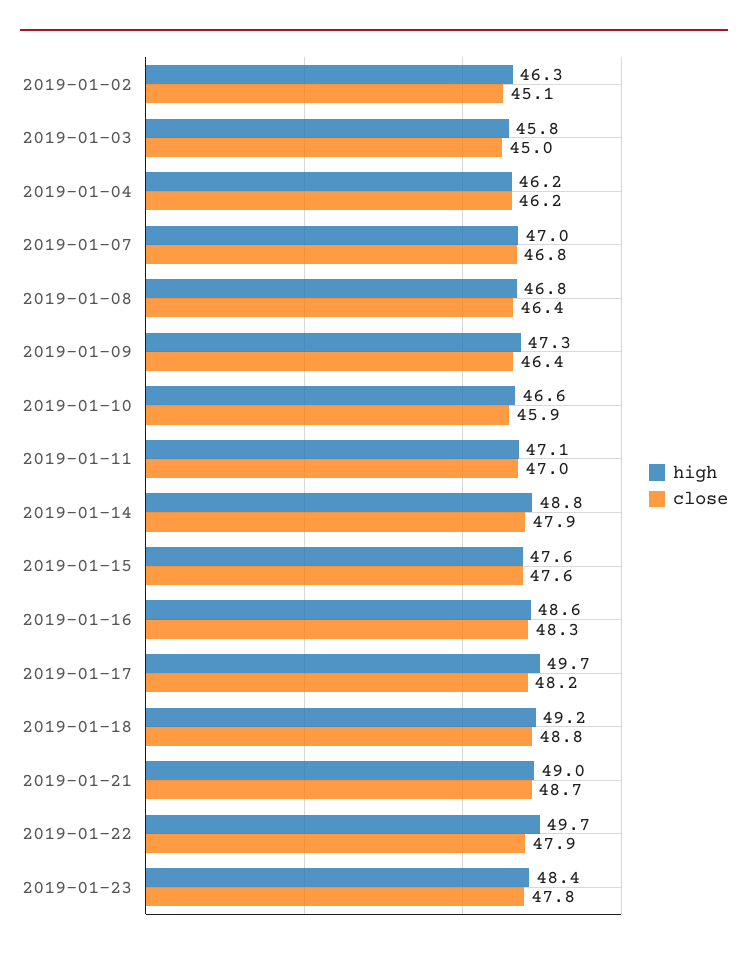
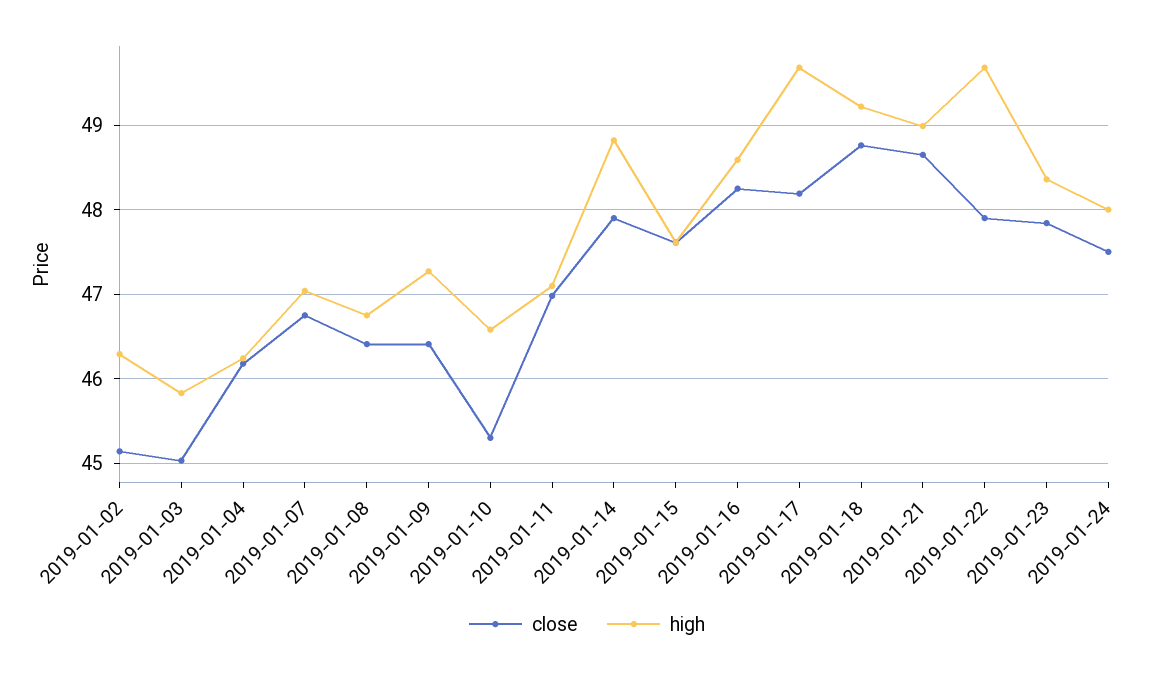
close, 2019-01-10: 45.9 -> 45.3
close, 2019-01-24: none -> 47.5
high, 2019-01-24: none -> 48

